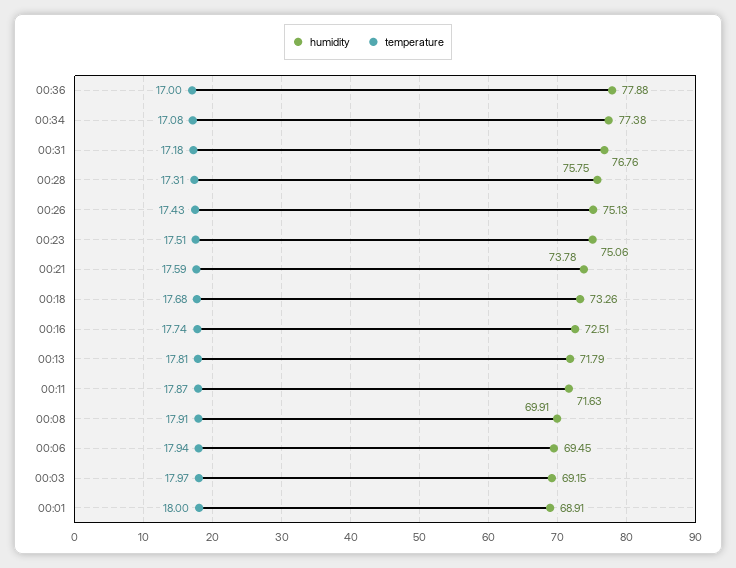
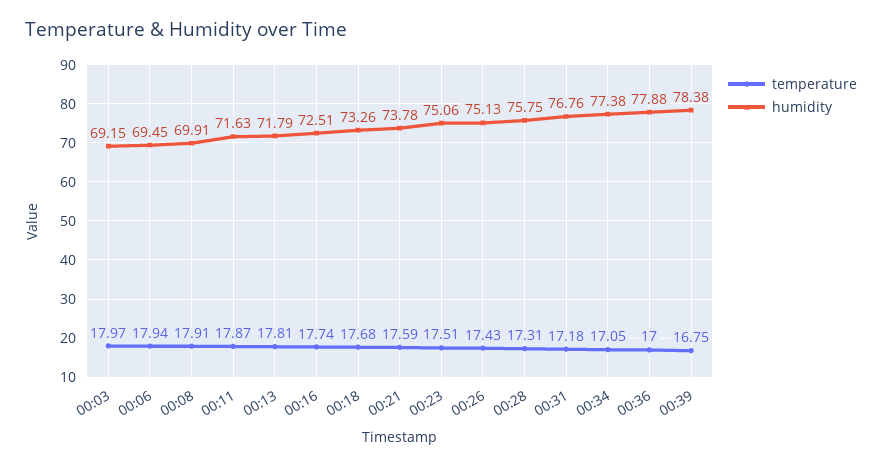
temperature, 00:34: 17.08 -> 17.05
humidity, 00:01: 68.91 -> none
temperature, 00:01: 18 -> none
temperature, 00:39: none -> 16.75
humidity, 00:39: none -> 78.38

